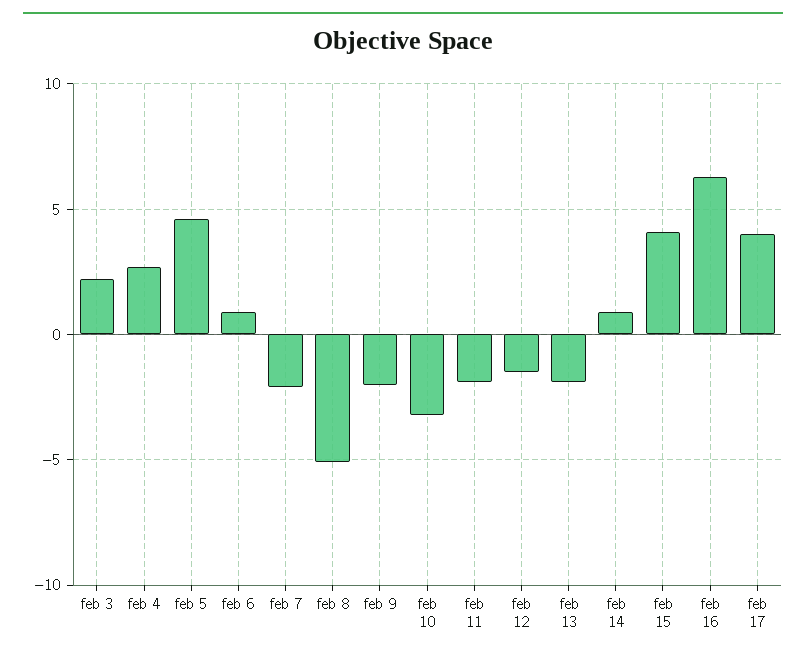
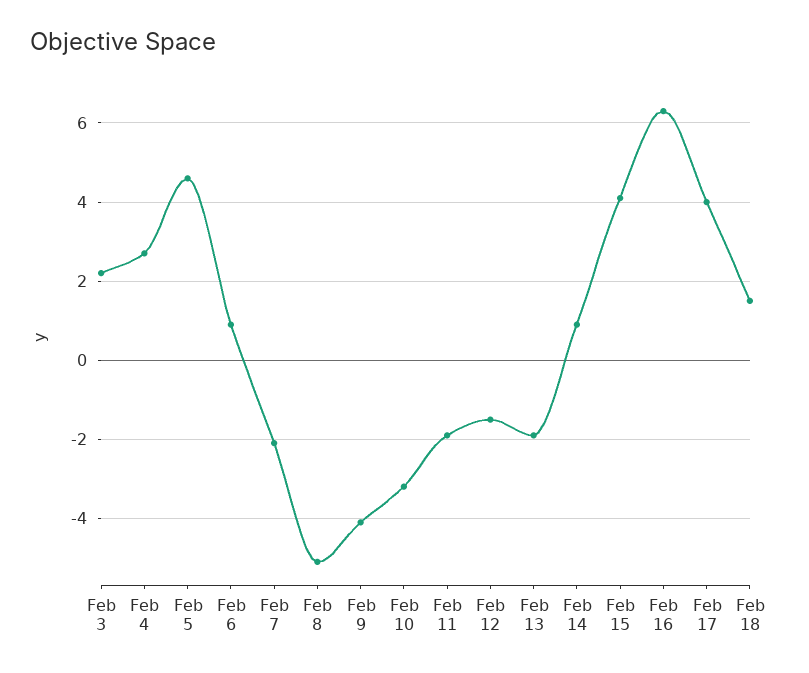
feb 9: -2 -> -4
Feb 18: none -> 1.5

